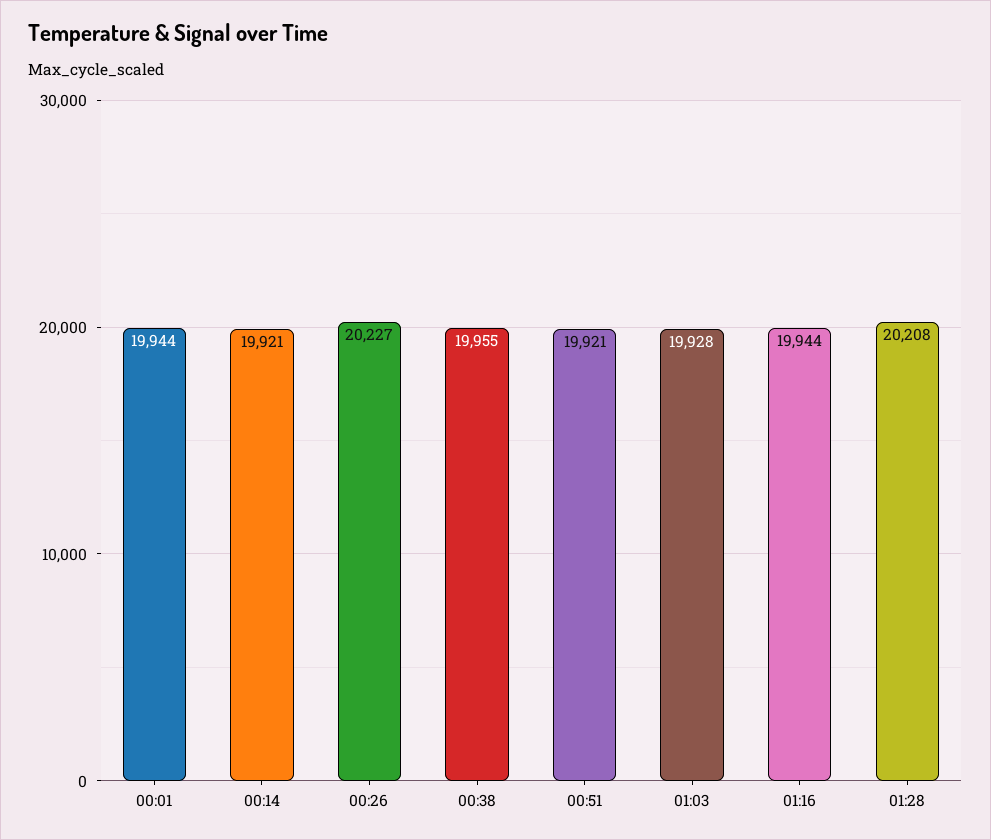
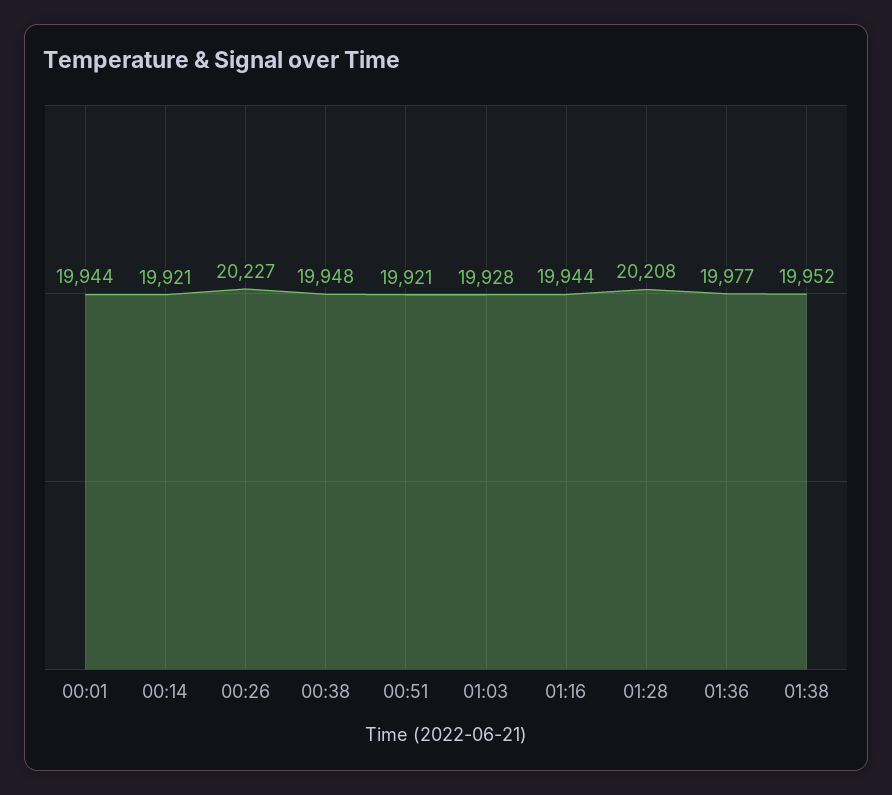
00:38: 19955 -> 19948
01:36: none -> 19977
01:38: none -> 19952

